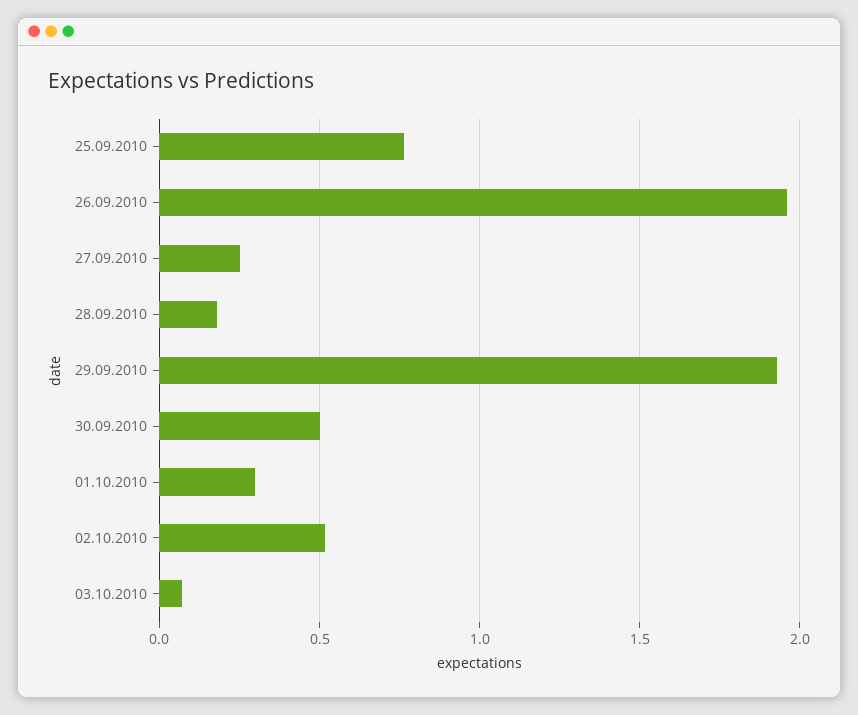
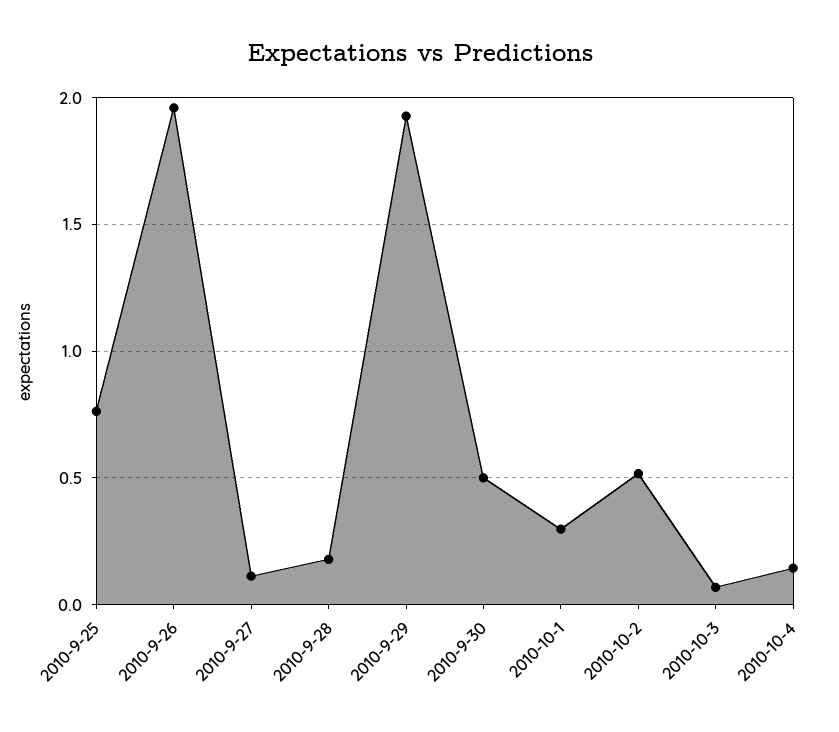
27.09.2010: 0.25 -> 0.1
2010-10-4: none -> 0.15

